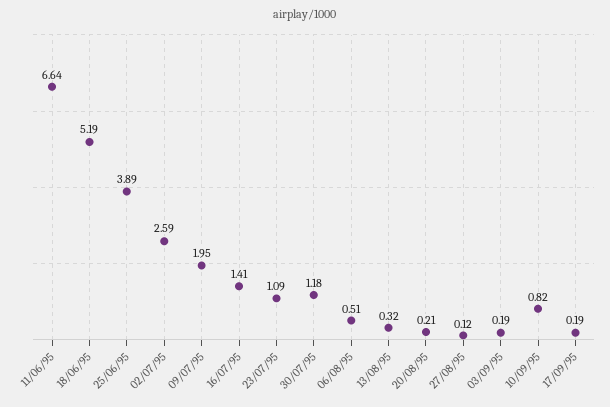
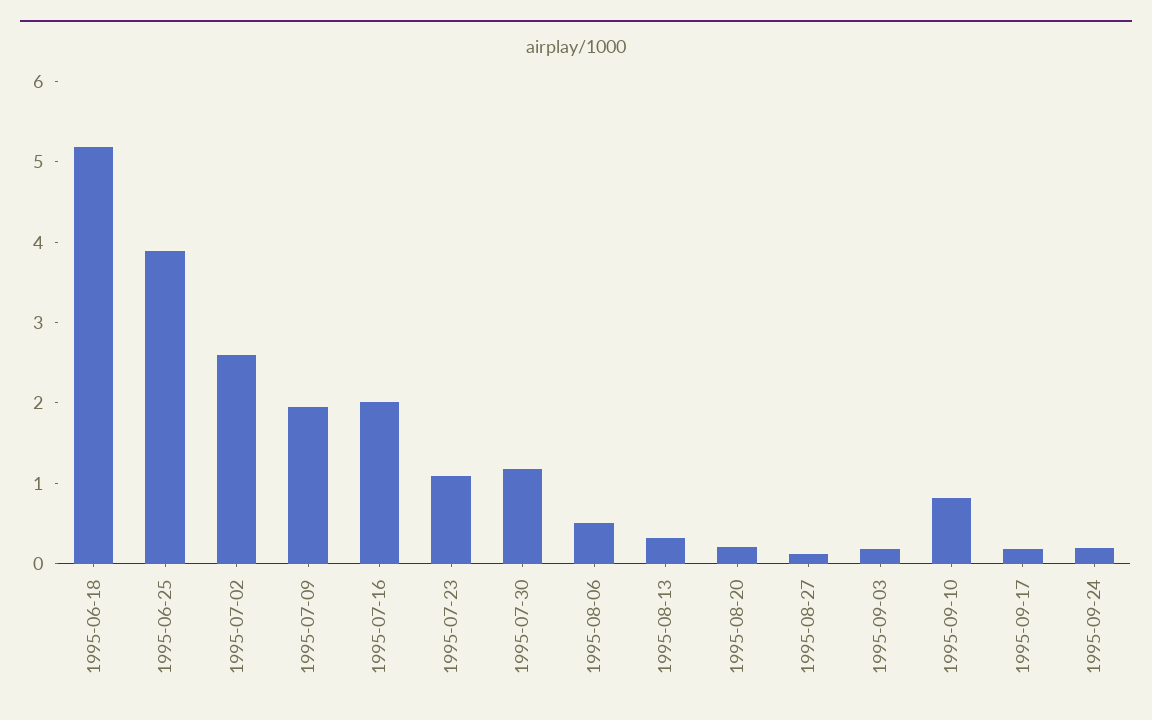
11/06/95: 6.64 -> none
16/07/95: 1.41 -> 2
1995-09-24: none -> 0.2

